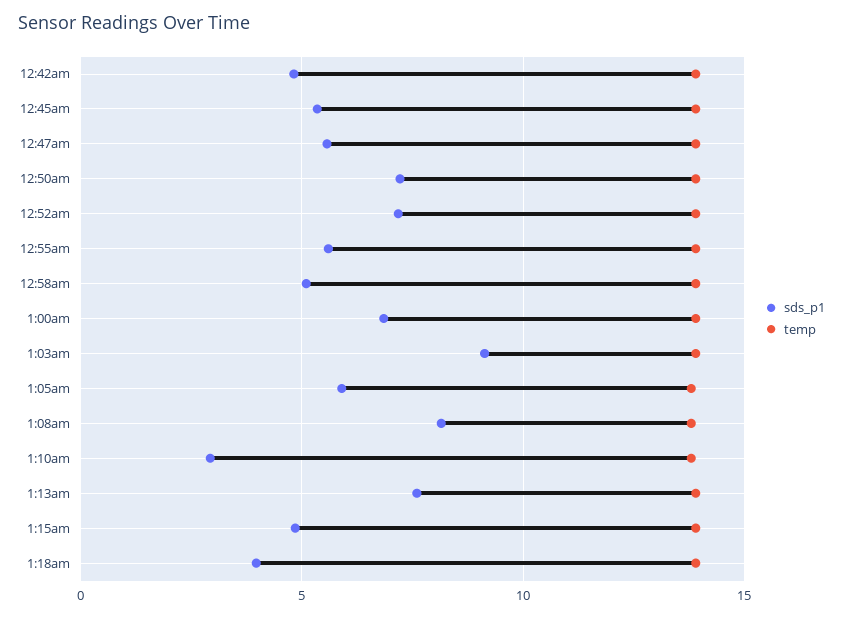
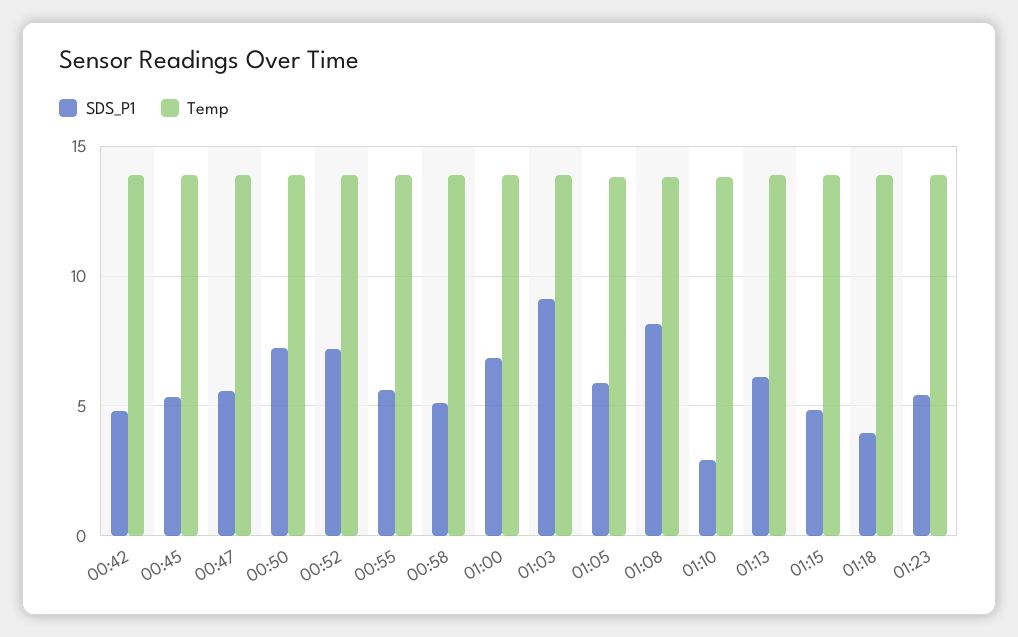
sds_p1, 1:13am: 7.5 -> 6
sds_p1, 01:23: none -> 5.5
temp, 01:23: none -> 14

